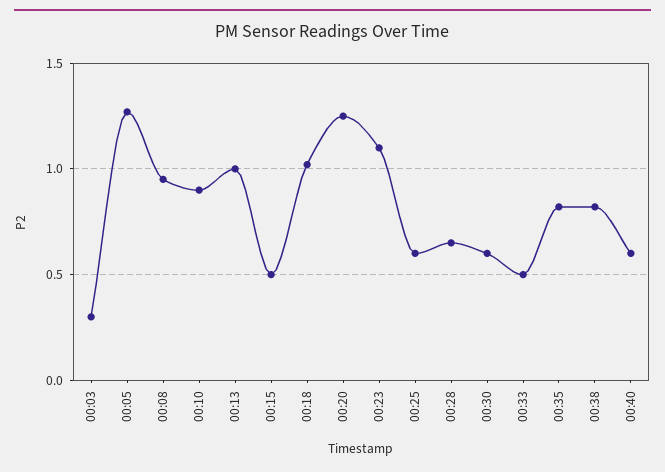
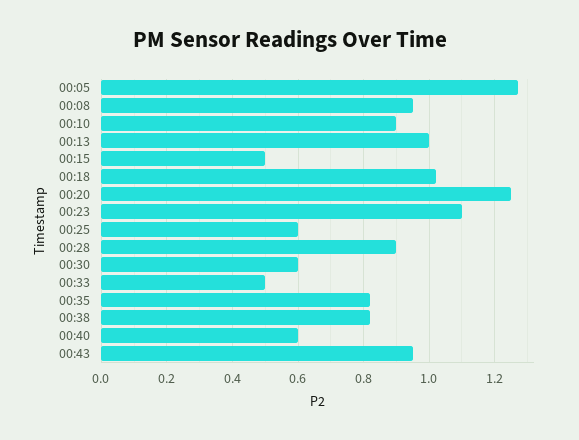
00:03: 0.3 -> none
00:28: 0.65 -> 0.9
00:43: none -> 0.95

